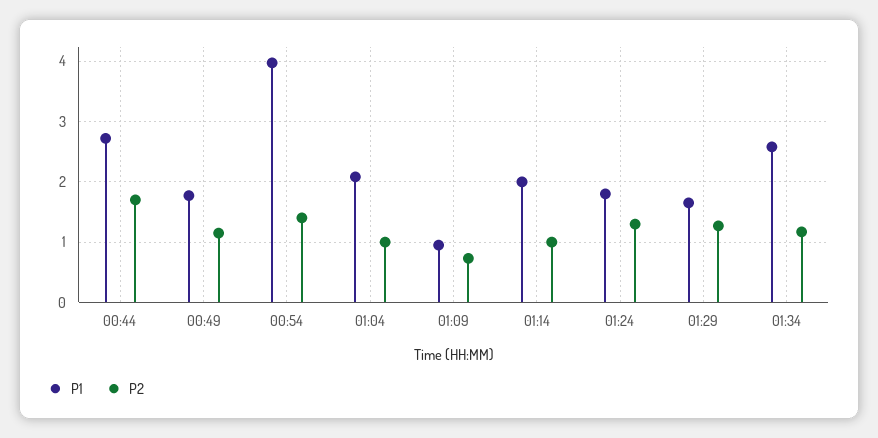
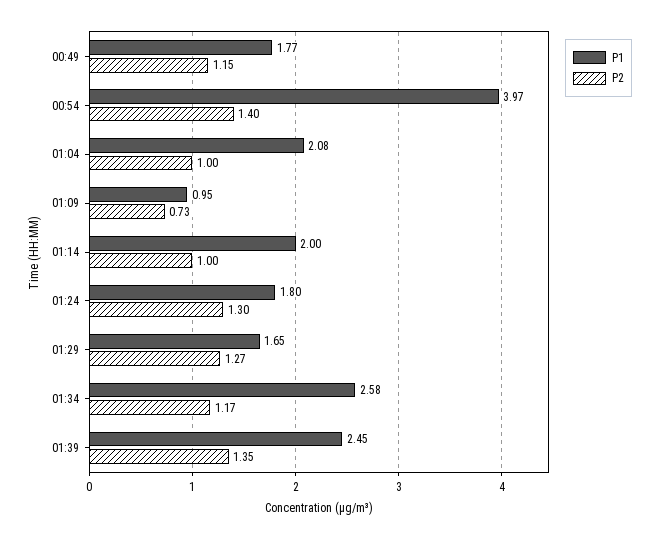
P1, 00:44: 2.7 -> none
P2, 00:44: 1.7 -> none
P1, 01:39: none -> 2.45
P2, 01:39: none -> 1.35

